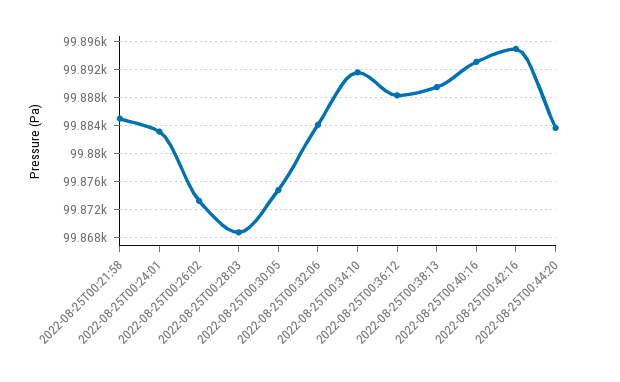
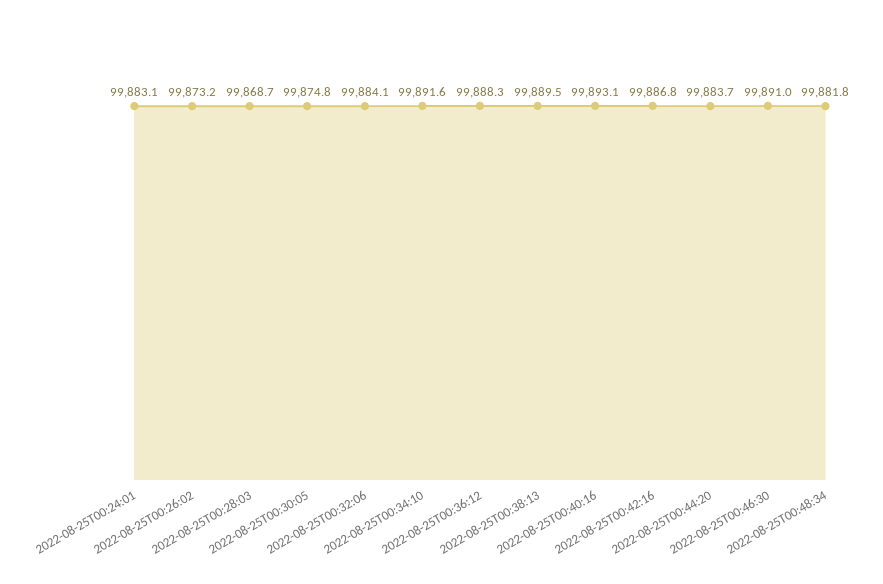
2022-08-25T00:21:58: 99885 -> none
2022-08-25T00:42:16: 99895 -> 99886.8
2022-08-25T00:46:30: none -> 99891
2022-08-25T00:48:34: none -> 99881.8

